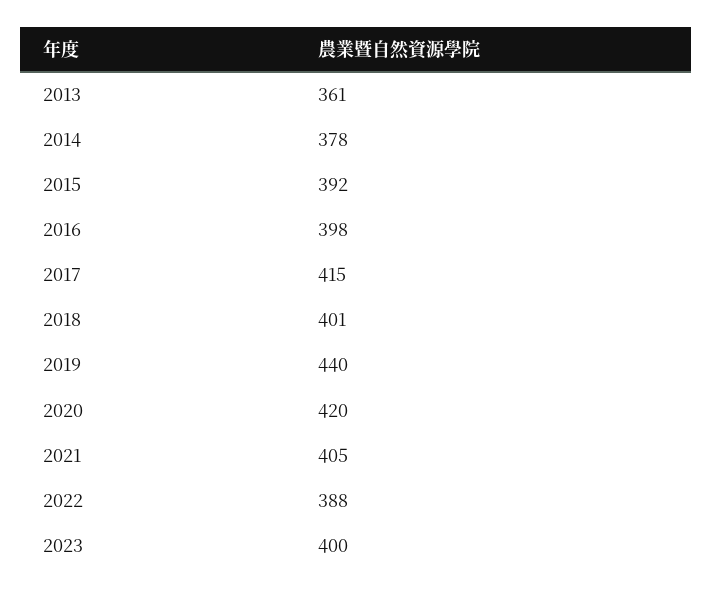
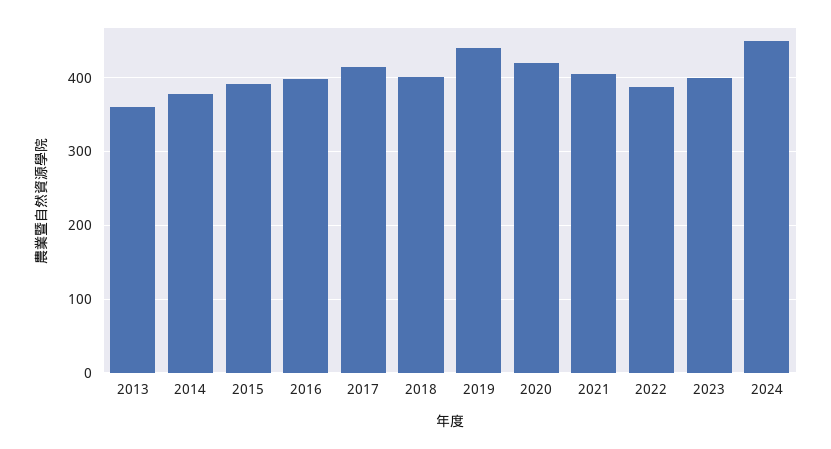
2024: none -> 450

